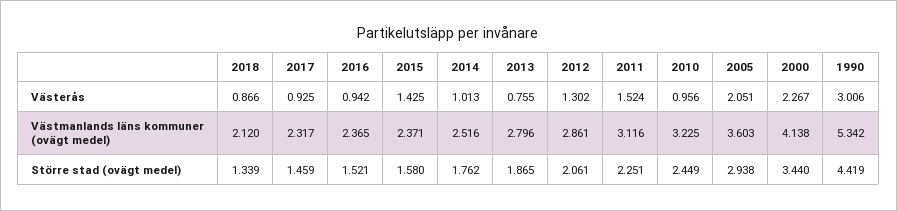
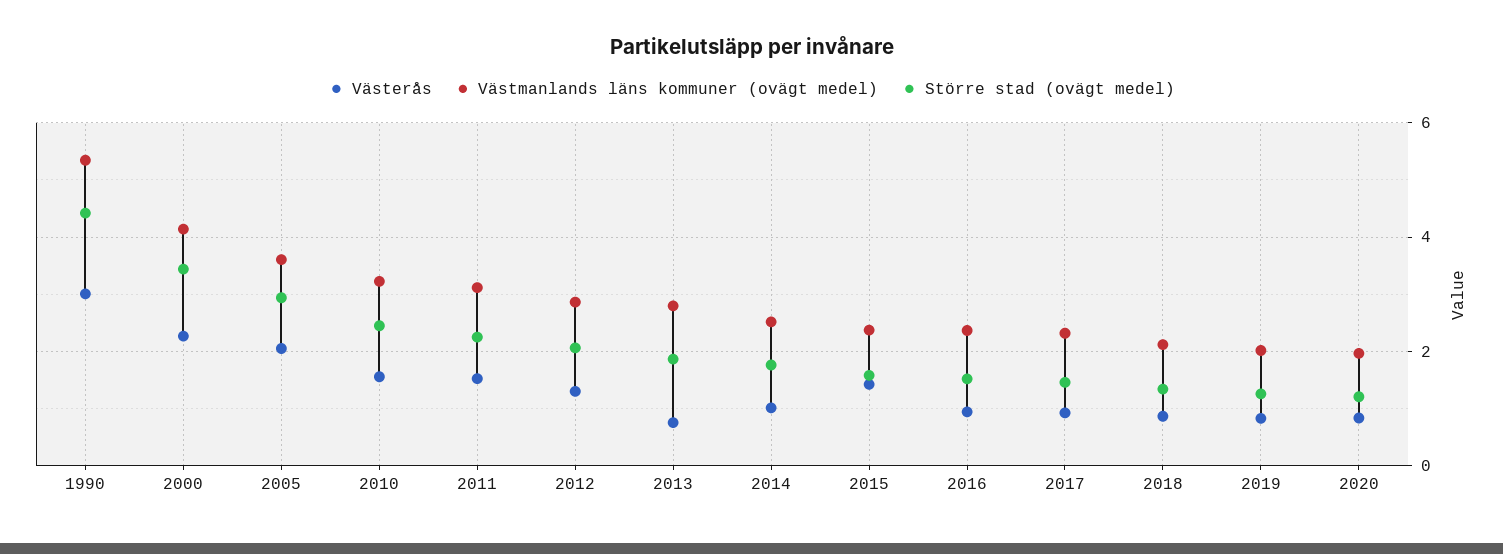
Västerås, 2010: 0.956 -> 1.6
Västerås, 2019: none -> 0.8
Västmanlands läns kommuner (ovägt medel), 2019: none -> 2
Större stad (ovägt medel), 2019: none -> 1.2
Västerås, 2020: none -> 0.8
Västmanlands läns kommuner (ovägt medel), 2020: none -> 2
Större stad (ovägt medel), 2020: none -> 1.2

